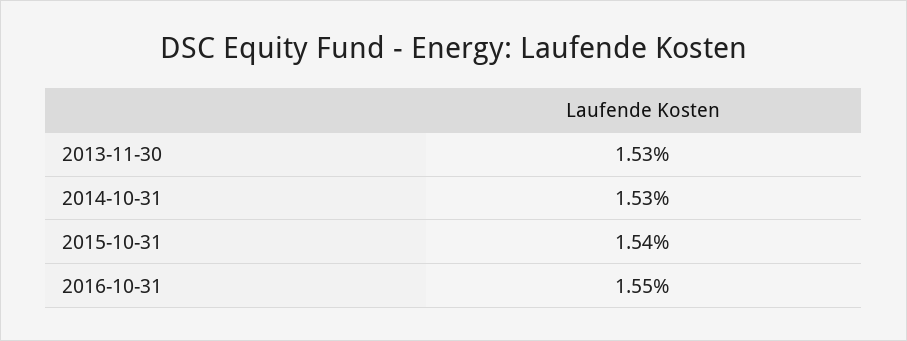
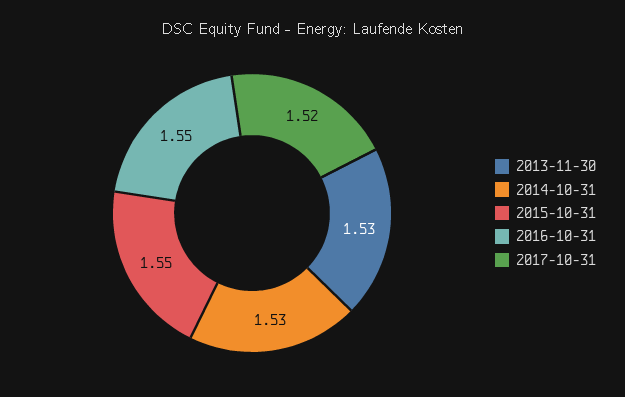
2015-10-31: 1.54 -> 1.55
2017-10-31: none -> 1.52

